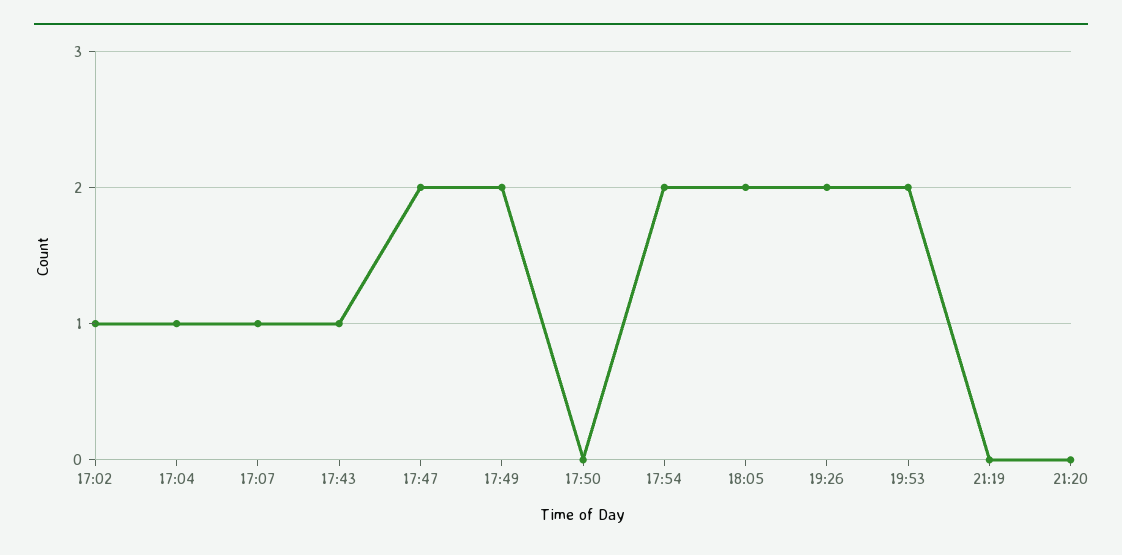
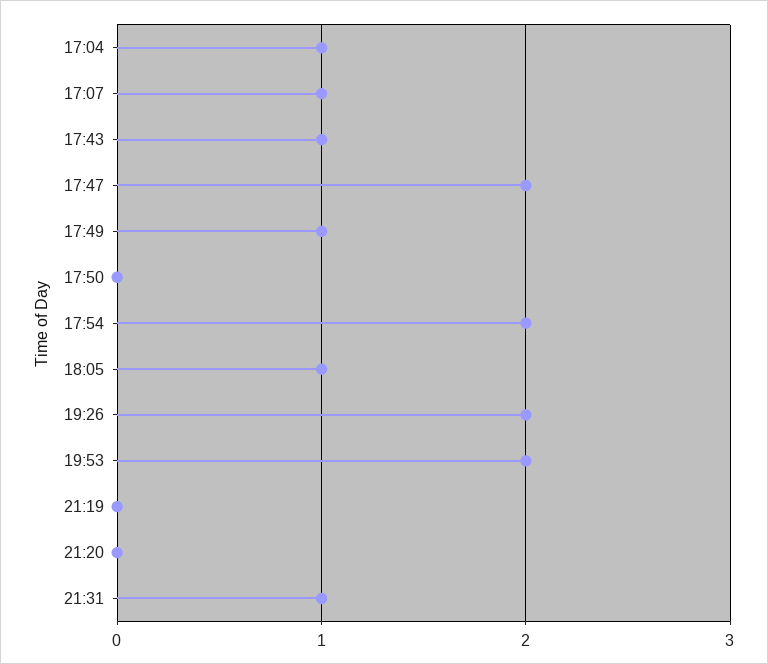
17:02: 1 -> none
17:49: 2 -> 1
18:05: 2 -> 1
21:31: none -> 1

